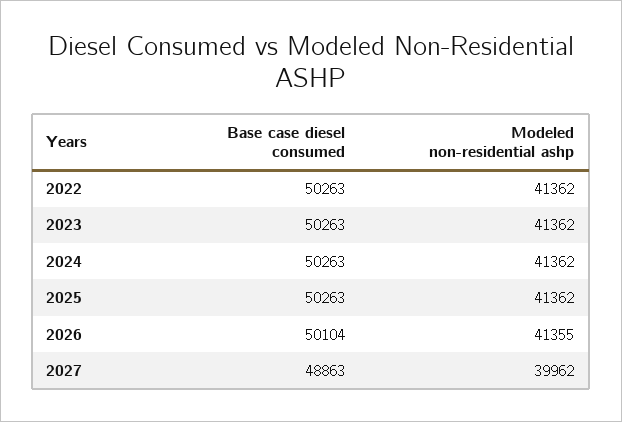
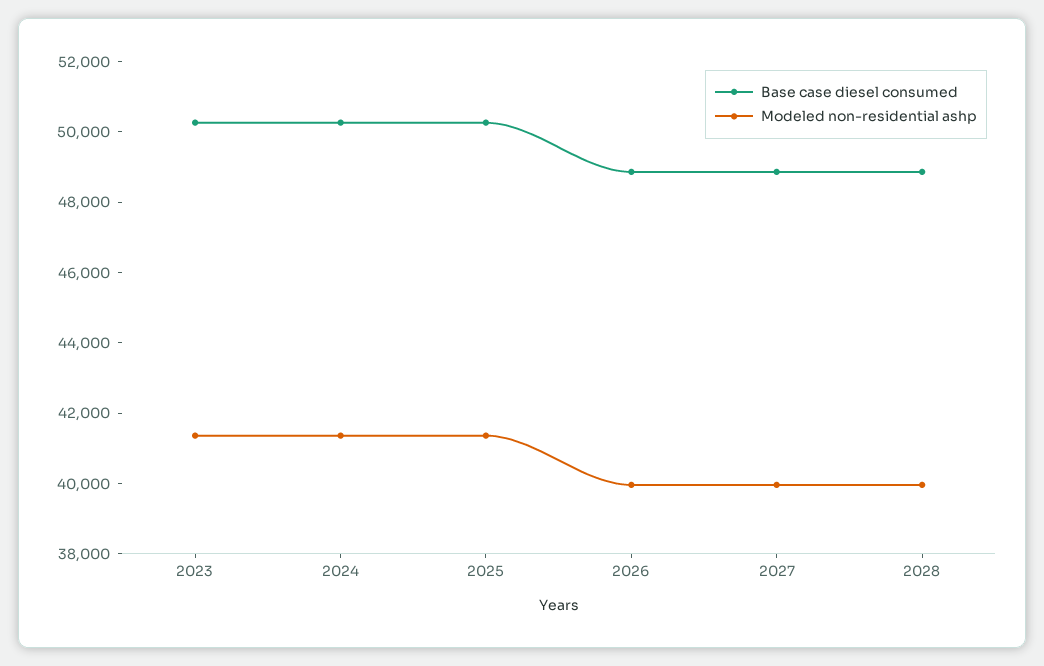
Base case diesel consumed, 2022: 50263 -> none
Modeled non-residential ashp, 2022: 41362 -> none
Base case diesel consumed, 2026: 50104 -> 49000
Modeled non-residential ashp, 2026: 41355 -> 40000
Base case diesel consumed, 2028: none -> 49000
Modeled non-residential ashp, 2028: none -> 40000

